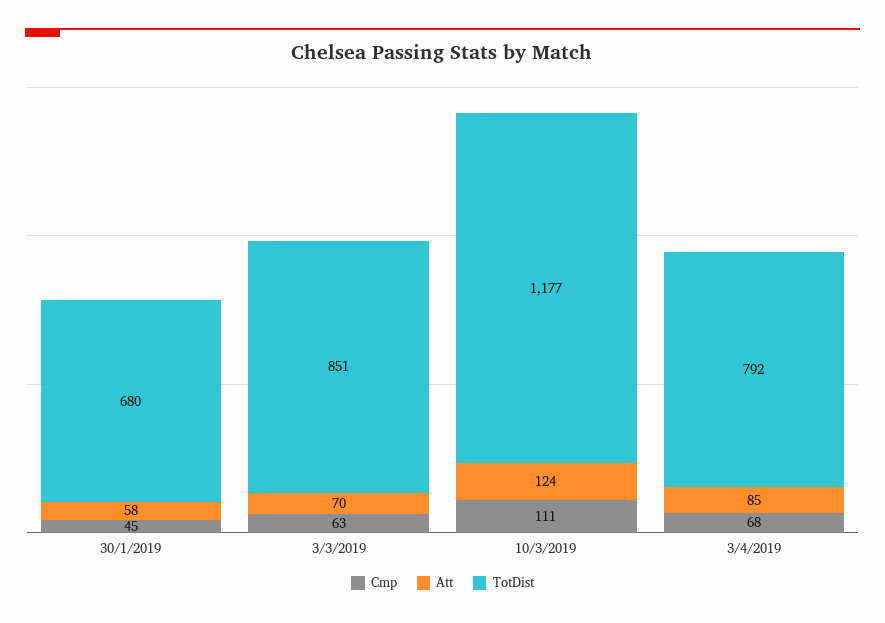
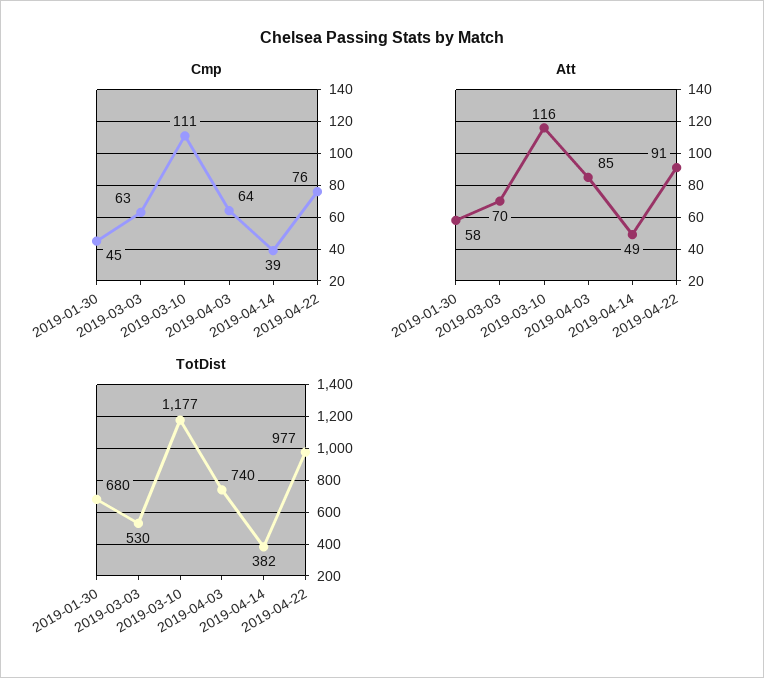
TotDist, 3/3/2019: 851 -> 530
Att, 10/3/2019: 124 -> 116
Cmp, 3/4/2019: 68 -> 64
TotDist, 3/4/2019: 792 -> 740
Cmp, 2019-04-14: none -> 39
Cmp, 2019-04-22: none -> 76
Att, 2019-04-14: none -> 49
Att, 2019-04-22: none -> 91
TotDist, 2019-04-14: none -> 382
TotDist, 2019-04-22: none -> 977

